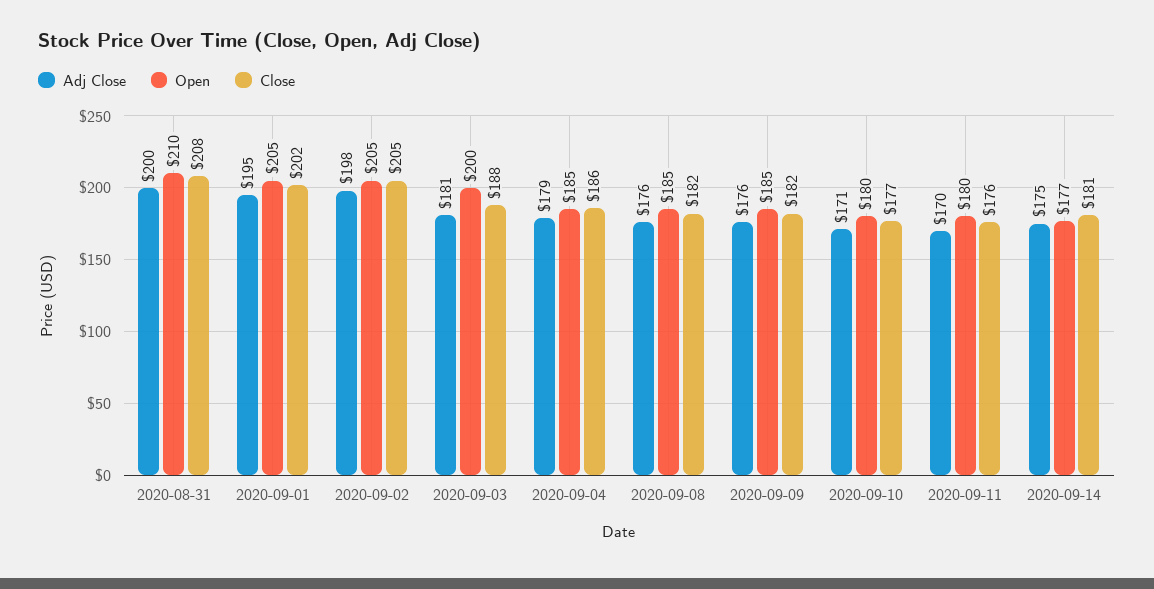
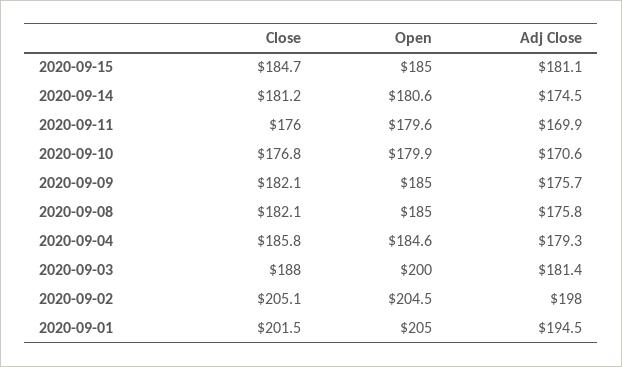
Adj Close, 2020-08-31: 200 -> none
Open, 2020-08-31: 210 -> none
Close, 2020-08-31: 208 -> none
Open, 2020-09-14: 177 -> 180.6
Close, 2020-09-15: none -> 184.7
Open, 2020-09-15: none -> 185
Adj Close, 2020-09-15: none -> 181.1

